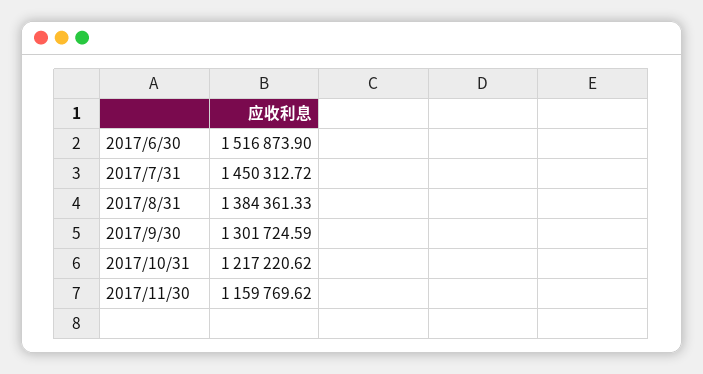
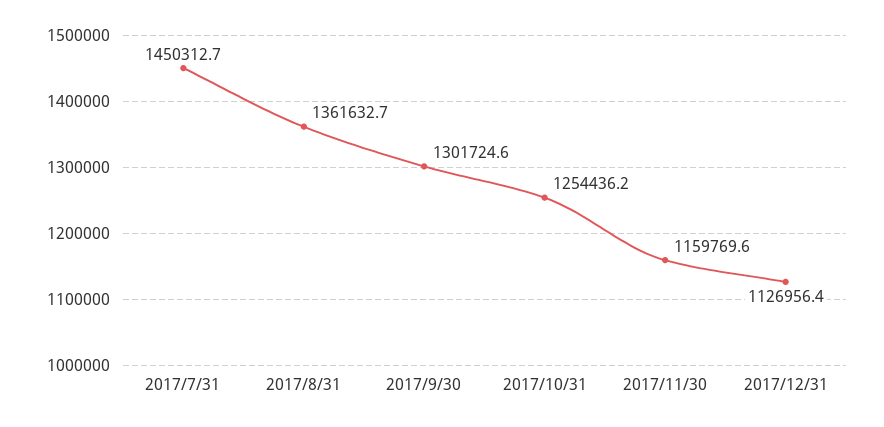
2017/6/30: 1516873.9 -> none
2017/8/31: 1384361.33 -> 1361632.7
2017/10/31: 1217220.62 -> 1254436.2
2017/12/31: none -> 1126956.4

